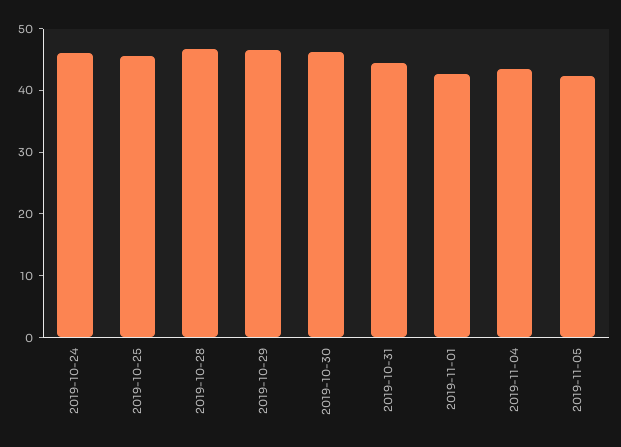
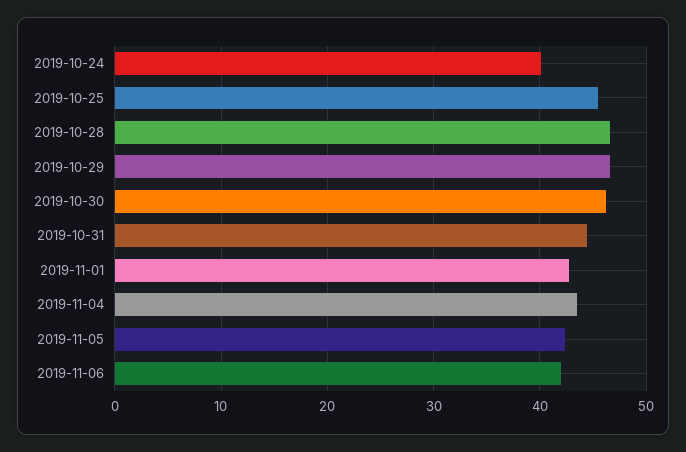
2019-10-24: 46 -> 40
2019-11-06: none -> 42

